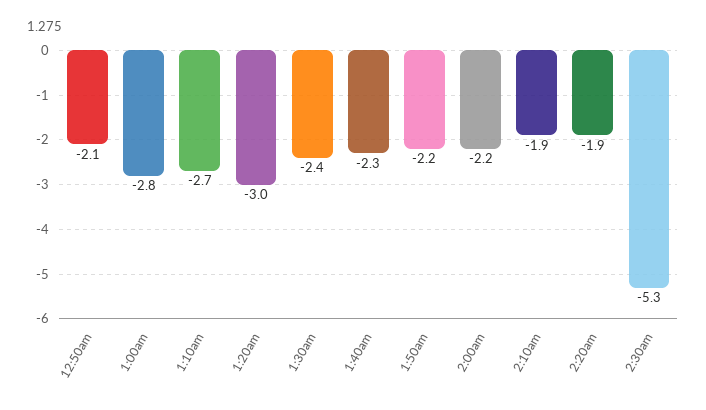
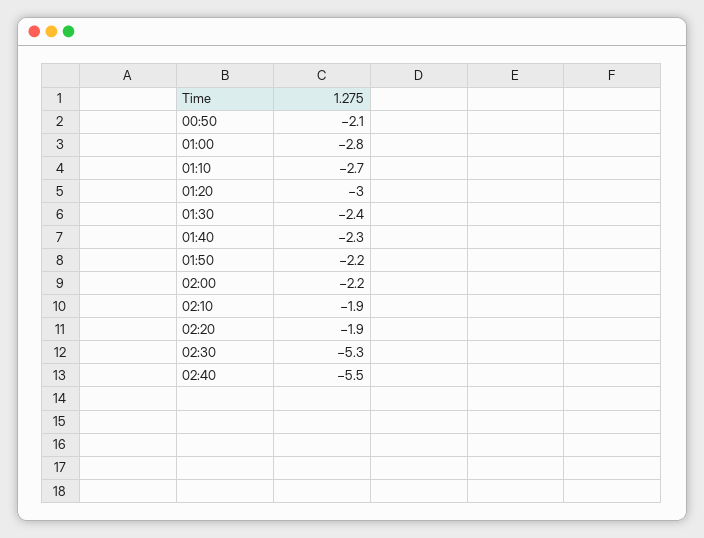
02:40: none -> -5.5

